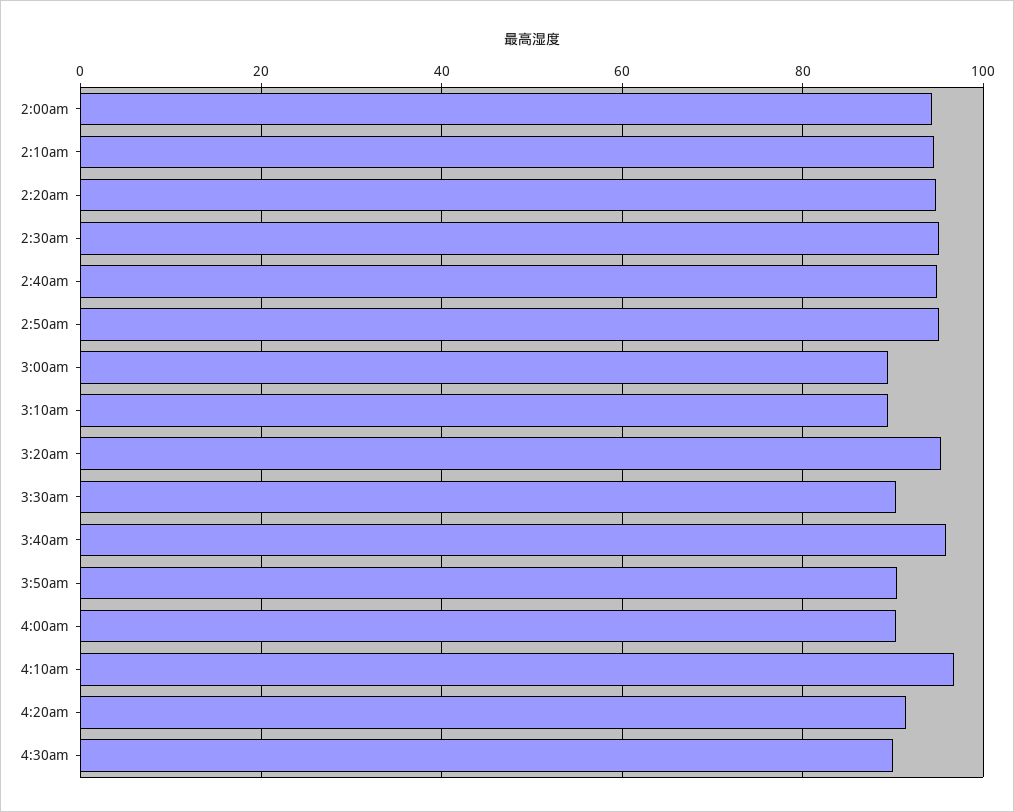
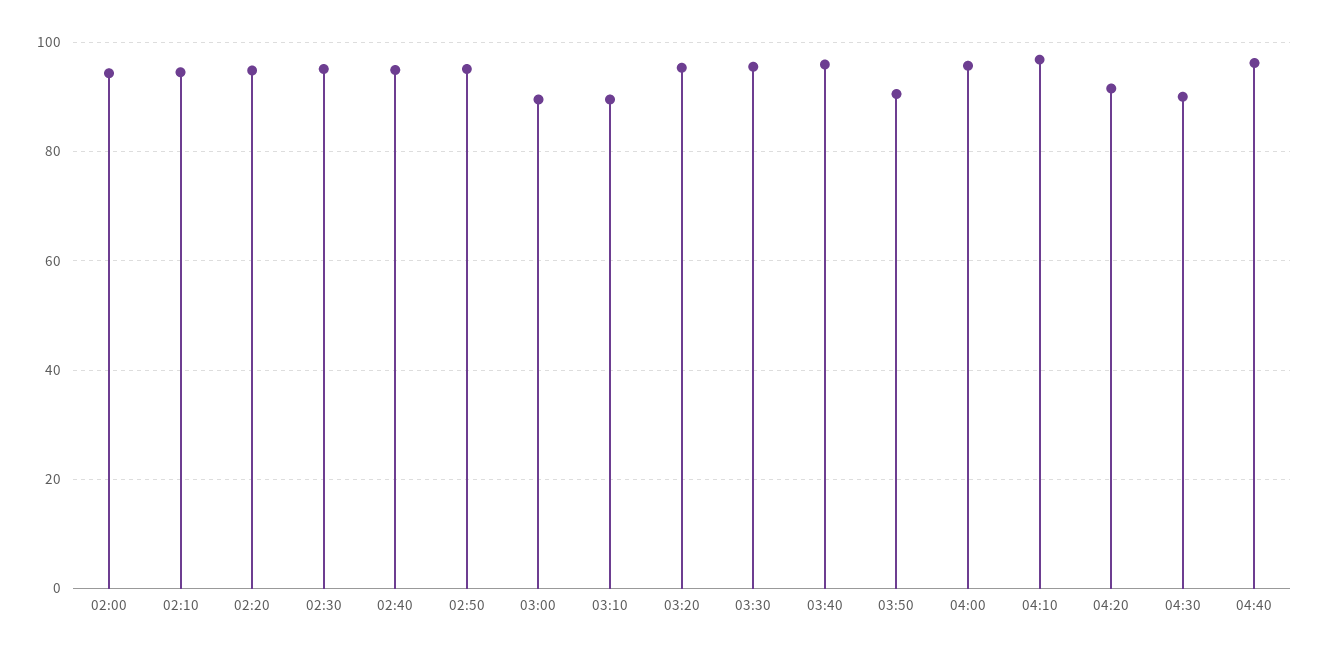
3:30am: 90 -> 96
4:00am: 90 -> 96
04:40: none -> 96

